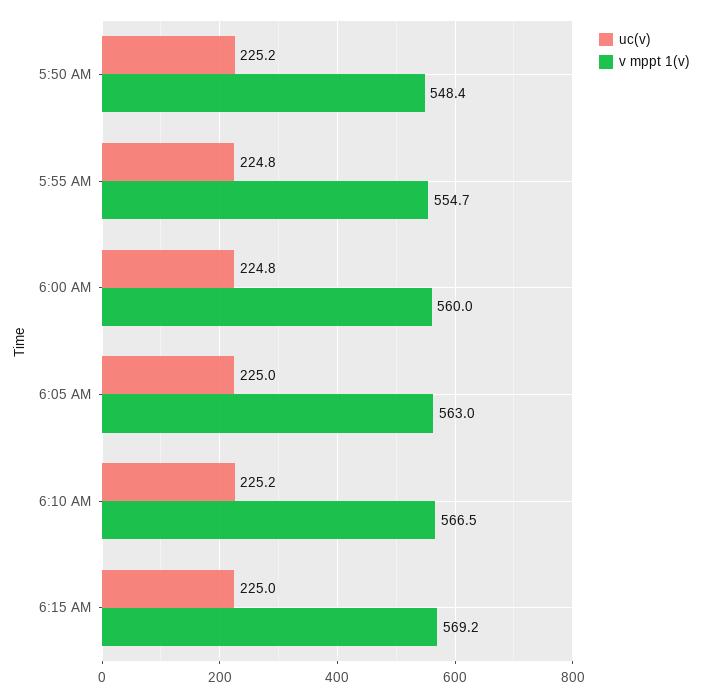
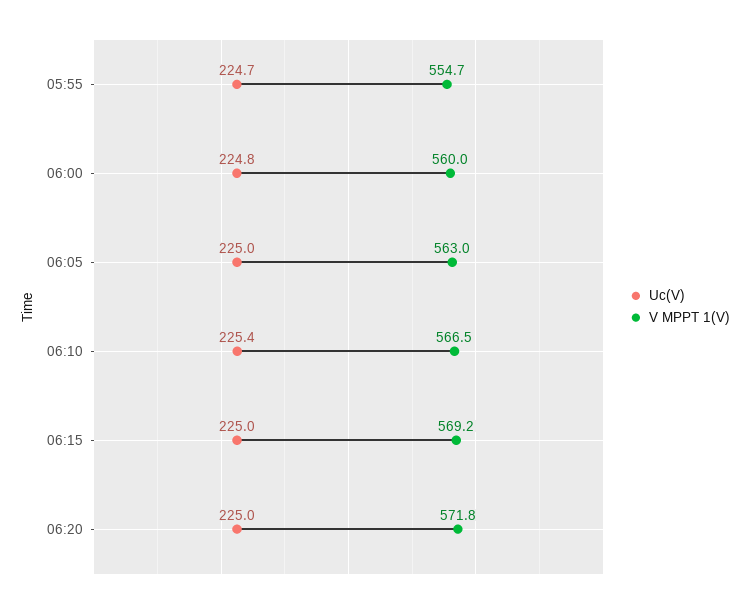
uc(v), 5:50 AM: 225.2 -> none
v mppt 1(v), 5:50 AM: 548.4 -> none
uc(v), 5:55 AM: 224.8 -> 224.7
uc(v), 6:10 AM: 225.2 -> 225.4
uc(v), 06:20: none -> 225
v mppt 1(v), 06:20: none -> 571.8

